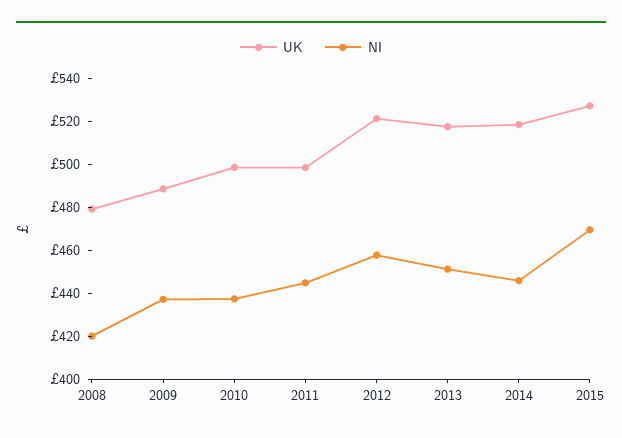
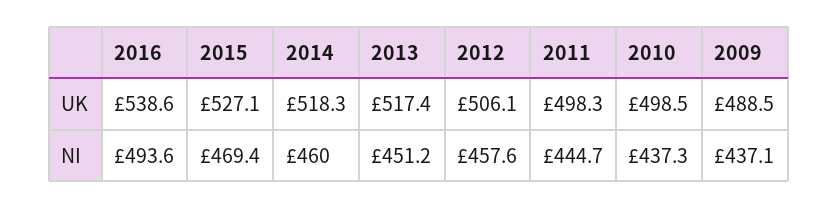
UK, 2008: 480 -> none
NI, 2008: 420 -> none
UK, 2012: 520 -> 506.1
NI, 2014: 445 -> 460
UK, 2016: none -> 538.6
NI, 2016: none -> 493.6

